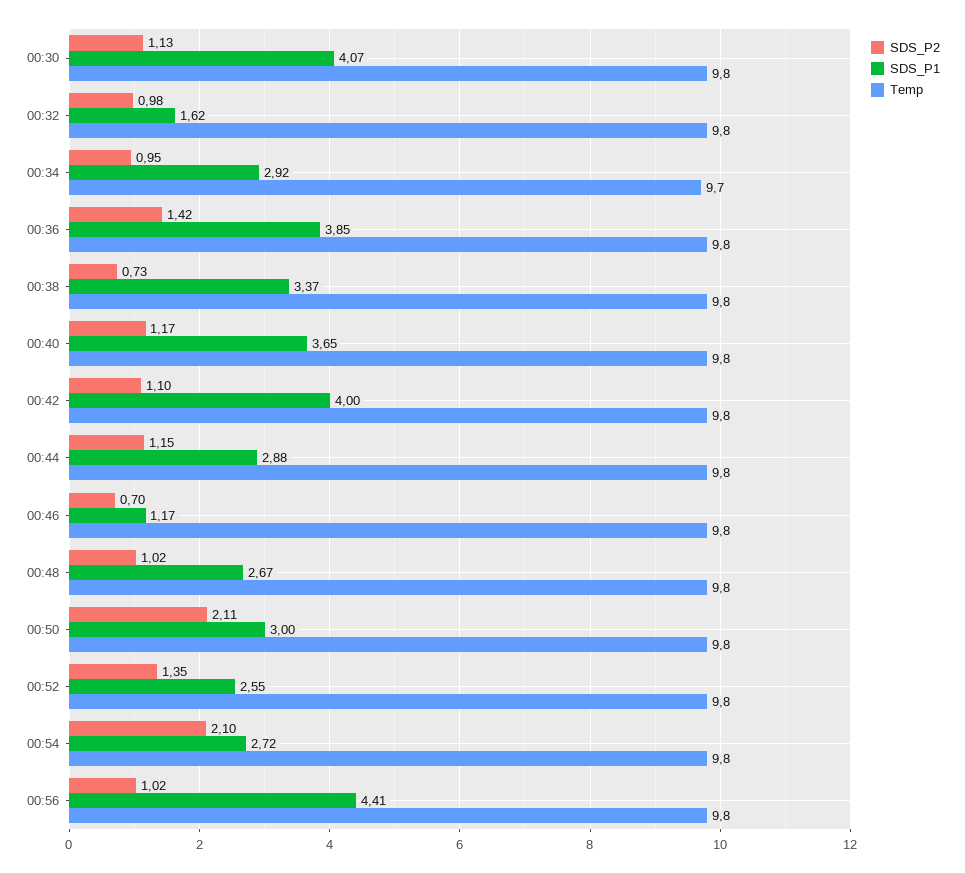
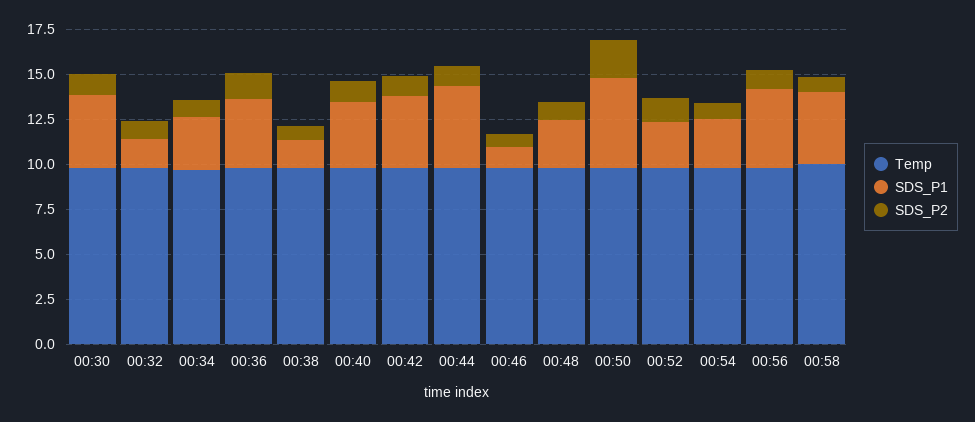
SDS_P1, 00:38: 3.37 -> 1.5
SDS_P1, 00:44: 2.88 -> 4.5
SDS_P1, 00:50: 3 -> 5
SDS_P2, 00:54: 2.1 -> 1
Temp, 00:58: none -> 10
SDS_P1, 00:58: none -> 4
SDS_P2, 00:58: none -> 1

